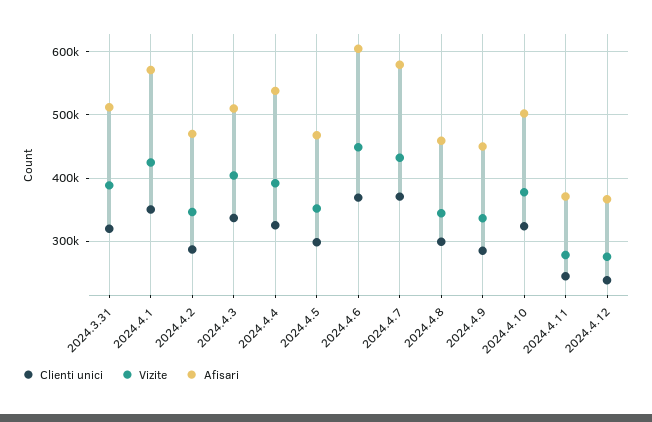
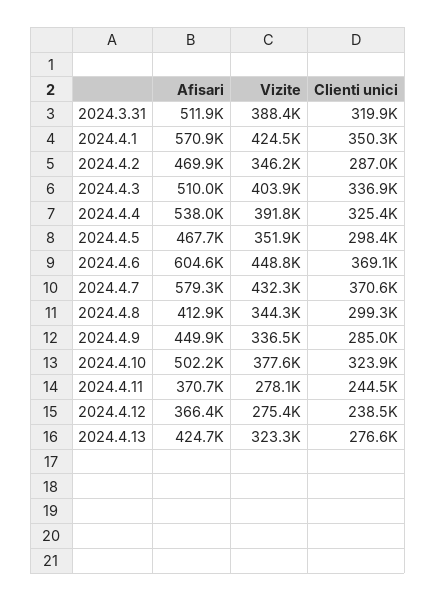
Afisari, 2024.4.8: 460000 -> 412900
Afisari, 2024.4.13: none -> 424700
Vizite, 2024.4.13: none -> 323300
Clienti unici, 2024.4.13: none -> 276600

